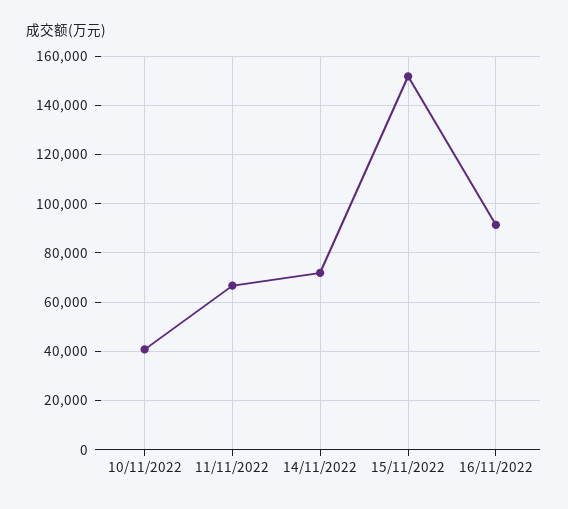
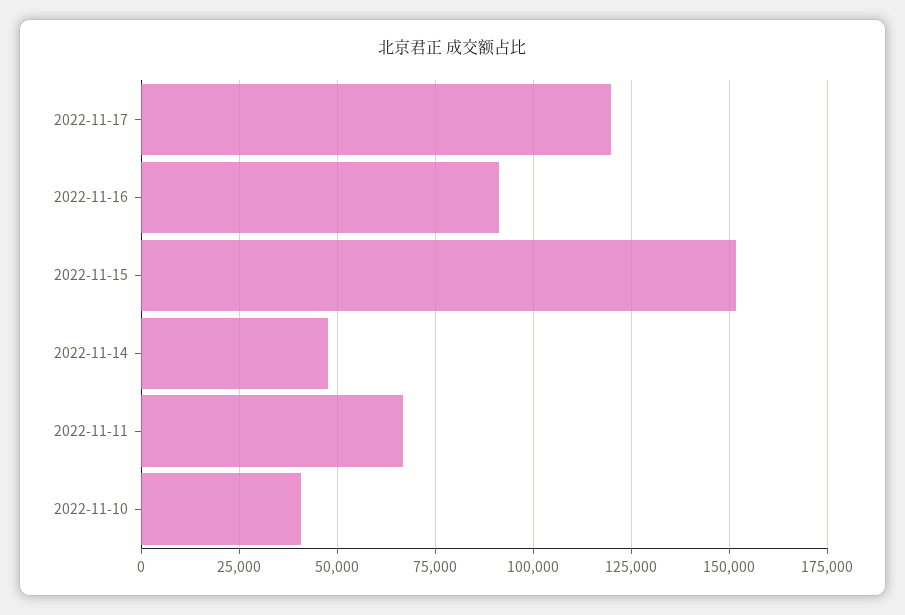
14/11/2022: 72500 -> 47500
2022-11-17: none -> 120000

